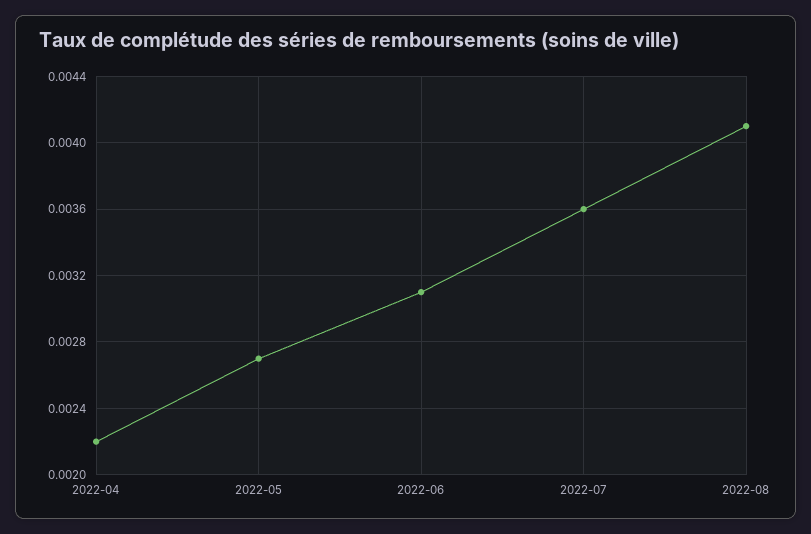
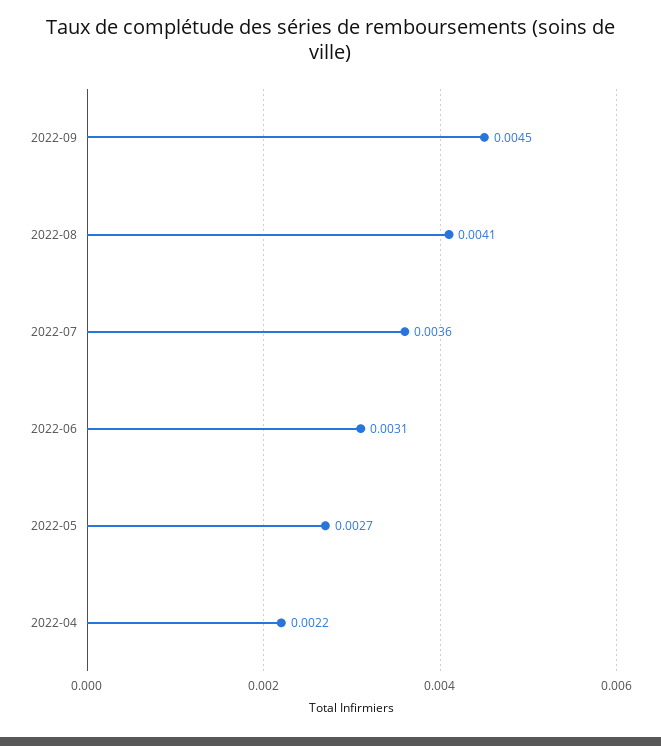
2022-09: none -> 0.0045

